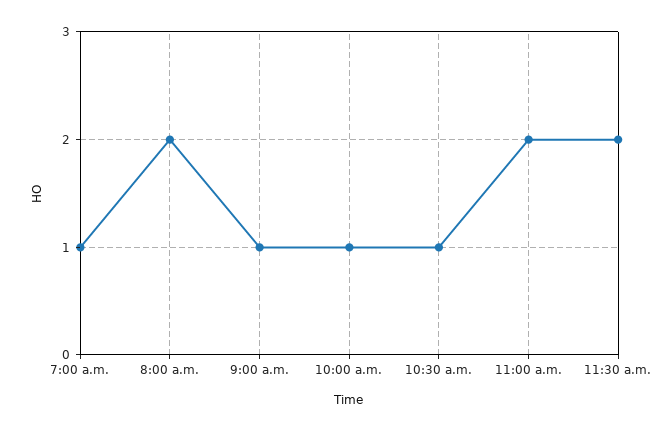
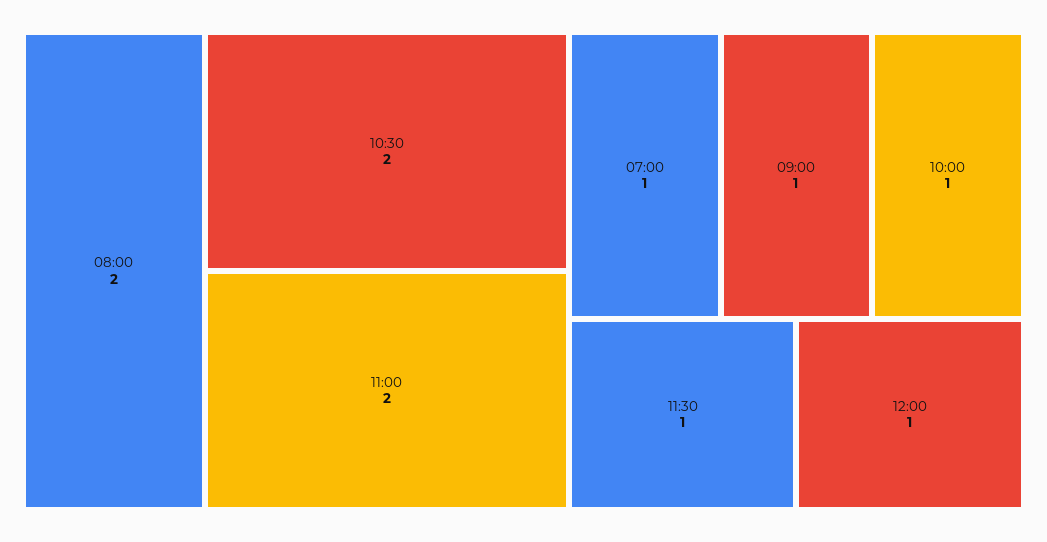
10:30 a.m.: 1 -> 2
11:30 a.m.: 2 -> 1
12:00: none -> 1

